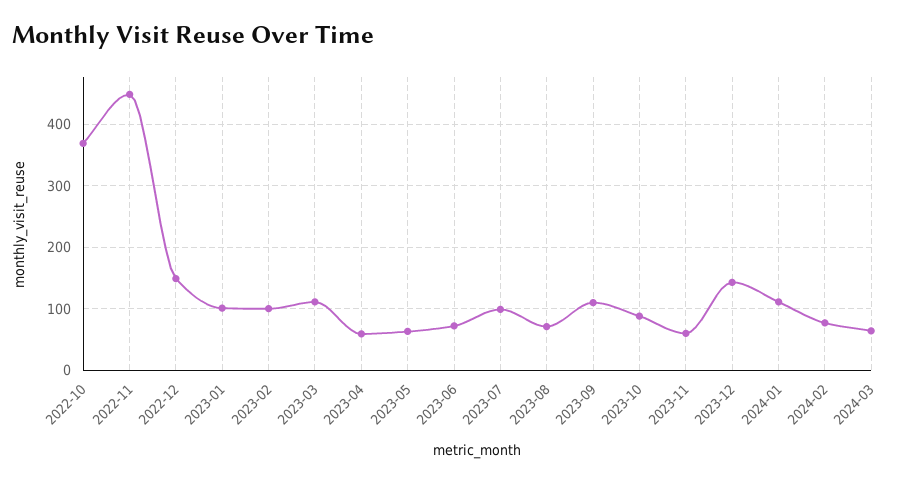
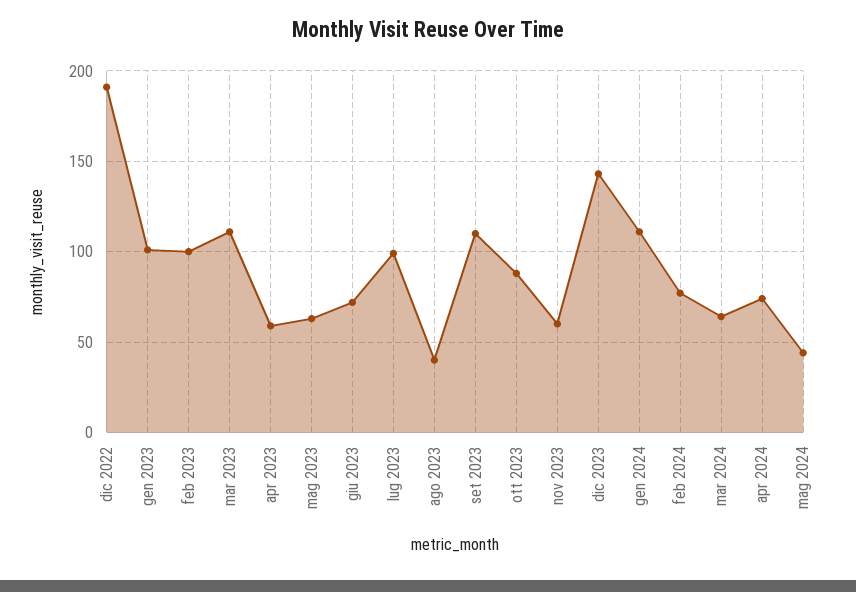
2022-10: 370 -> none
2022-11: 450 -> none
2022-12: 150 -> 190
2023-08: 70 -> 40
apr 2024: none -> 75
mag 2024: none -> 45

